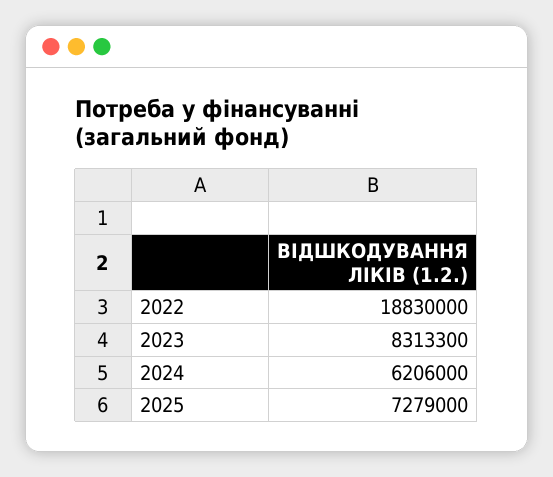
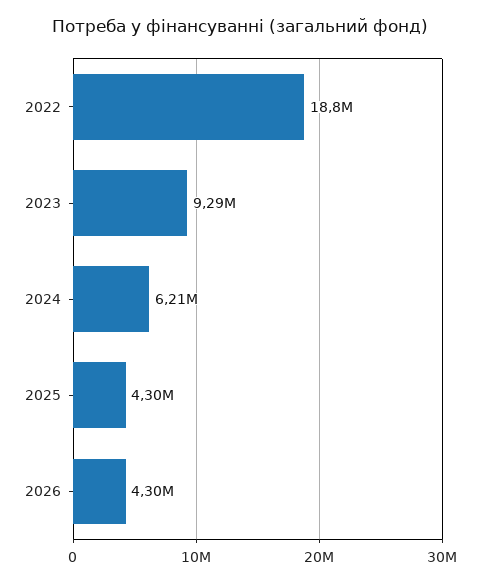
2023: 8313300 -> 9290000
2025: 7279000 -> 4300000
2026: none -> 4300000

